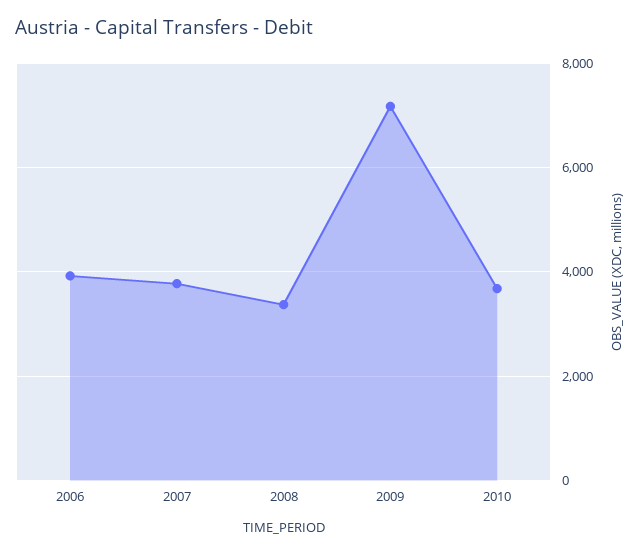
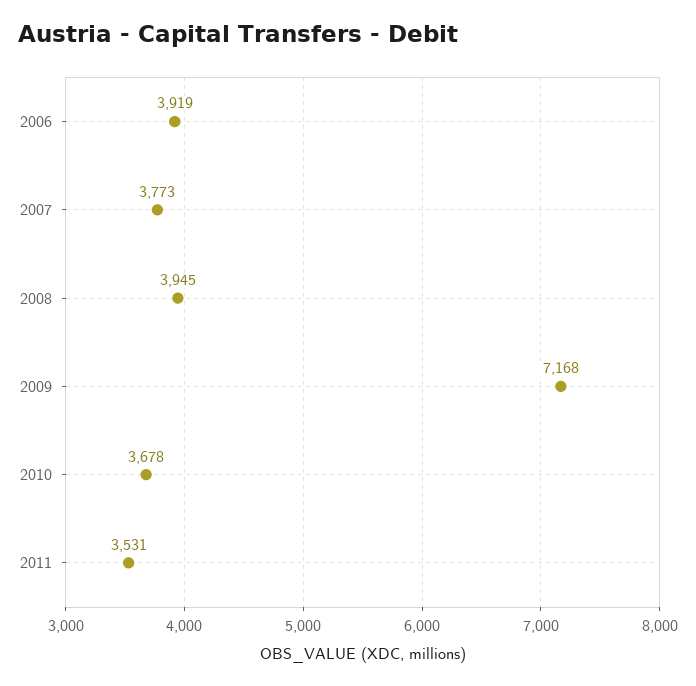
2008: 3400 -> 3945
2011: none -> 3531

